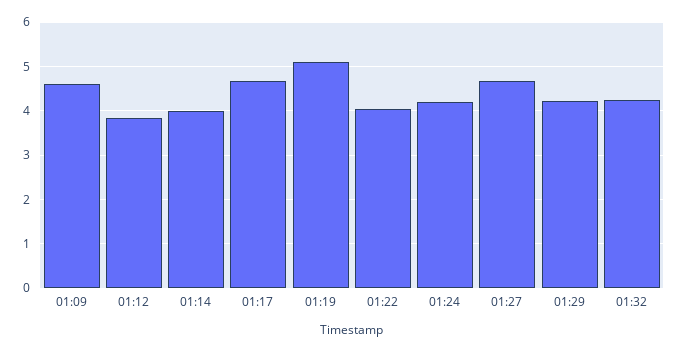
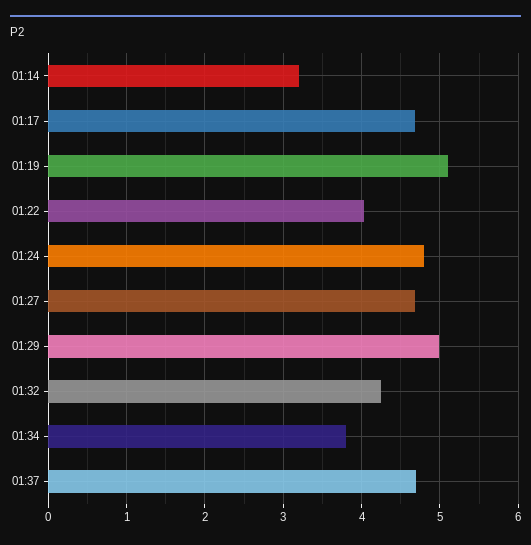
01:09: 4.6 -> none
01:12: 3.8 -> none
01:14: 4 -> 3.2
01:24: 4.2 -> 4.8
01:29: 4.2 -> 5
01:34: none -> 3.8
01:37: none -> 4.7

